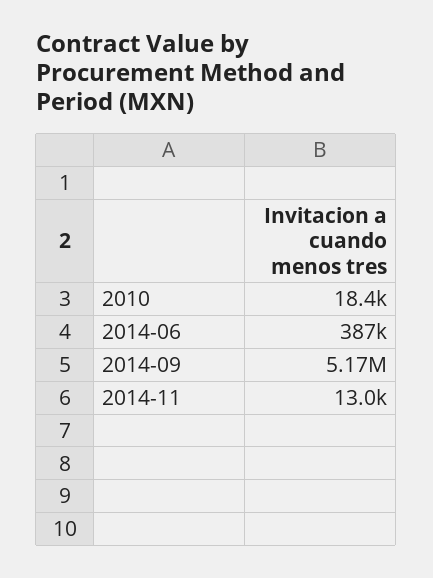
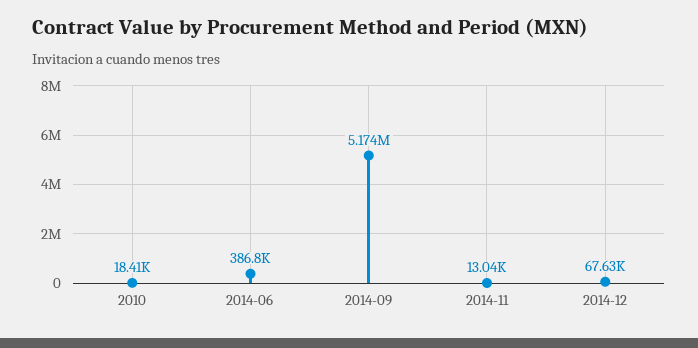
2014-12: none -> 67630

